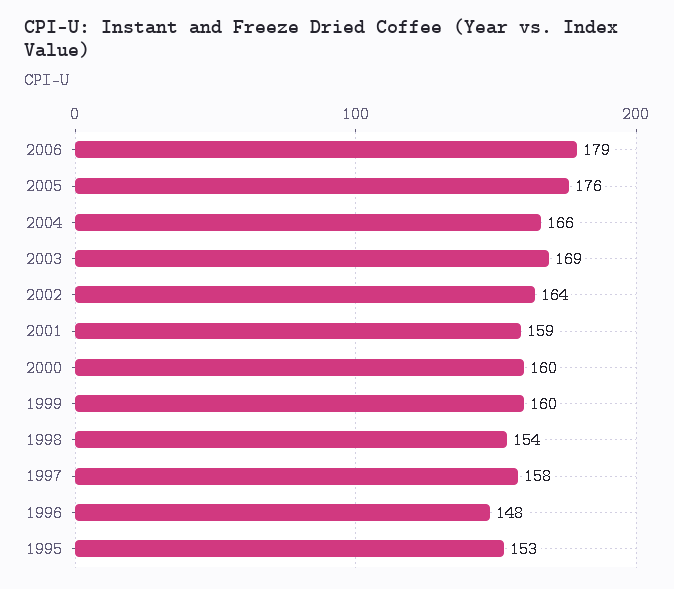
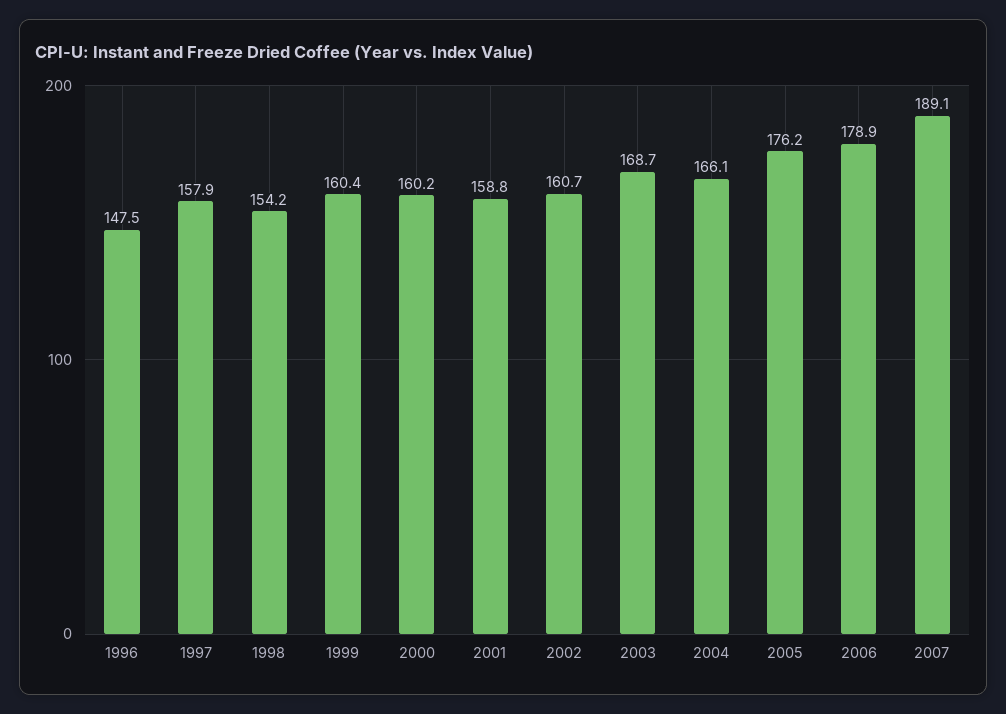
2002: 164 -> 160.7
1995: 153 -> none
2007: none -> 189.1

